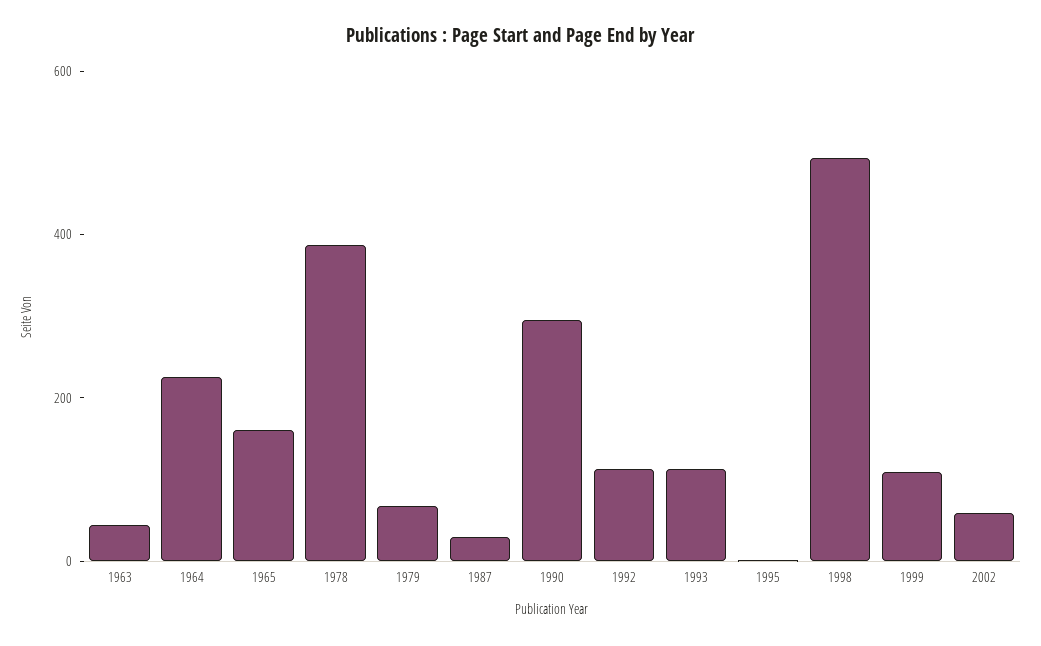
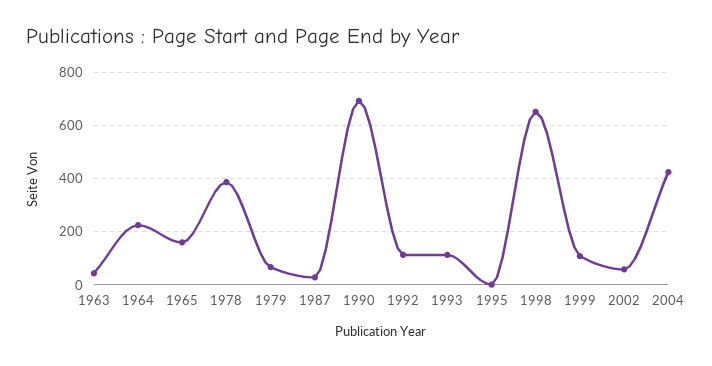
1990: 300 -> 700
1998: 500 -> 650
2004: none -> 425

